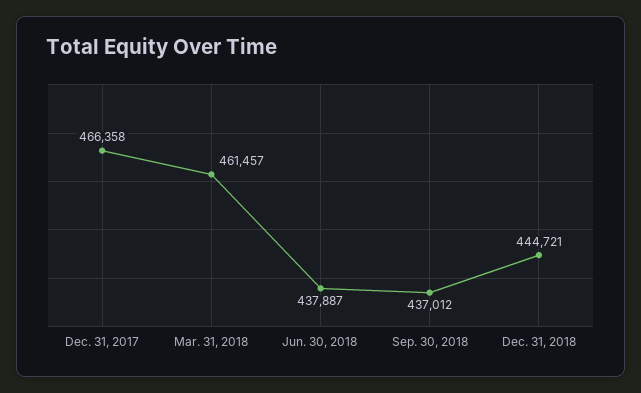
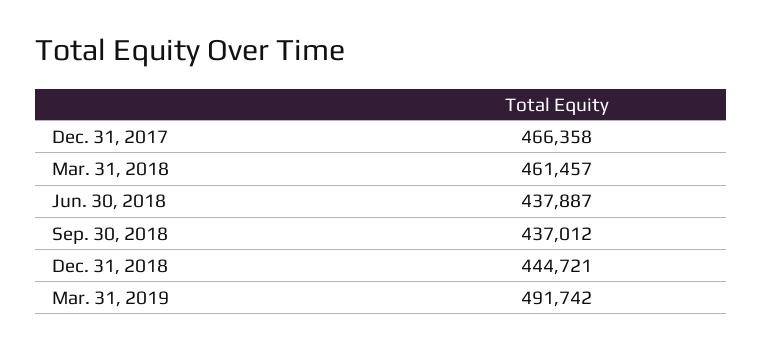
Mar. 31, 2019: none -> 491742

